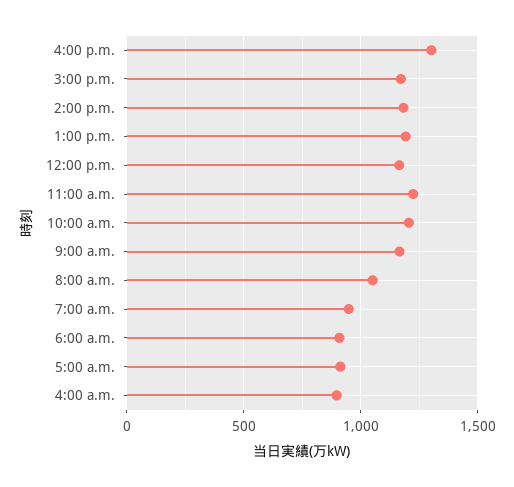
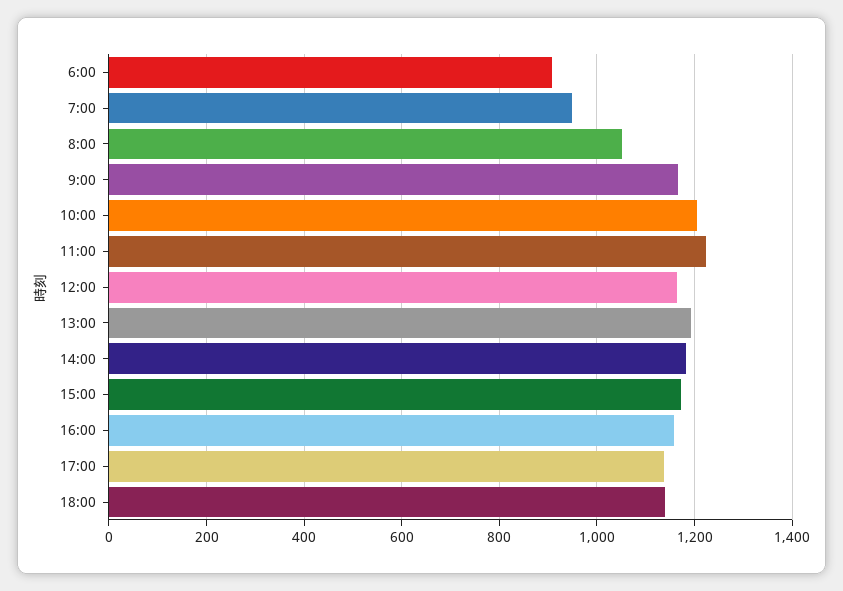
4:00 p.m.: 1300 -> 1160
5:00 a.m.: 900 -> none
4:00 a.m.: 900 -> none
17:00: none -> 1140
18:00: none -> 1140

